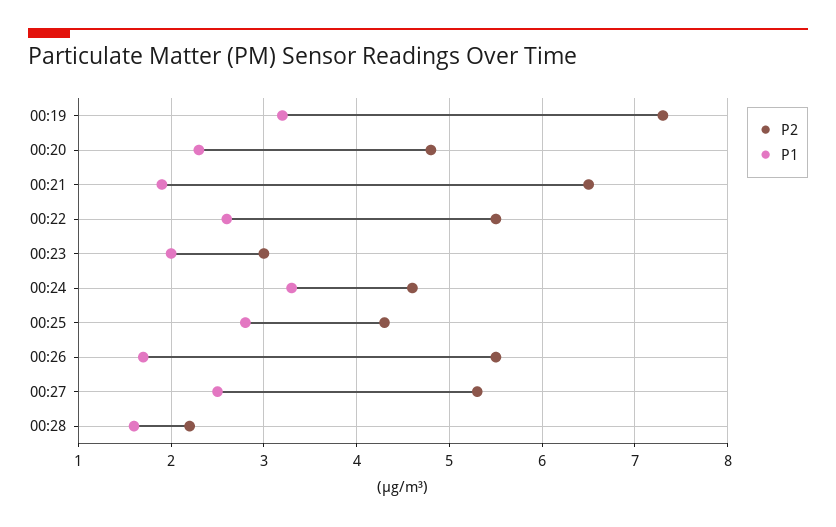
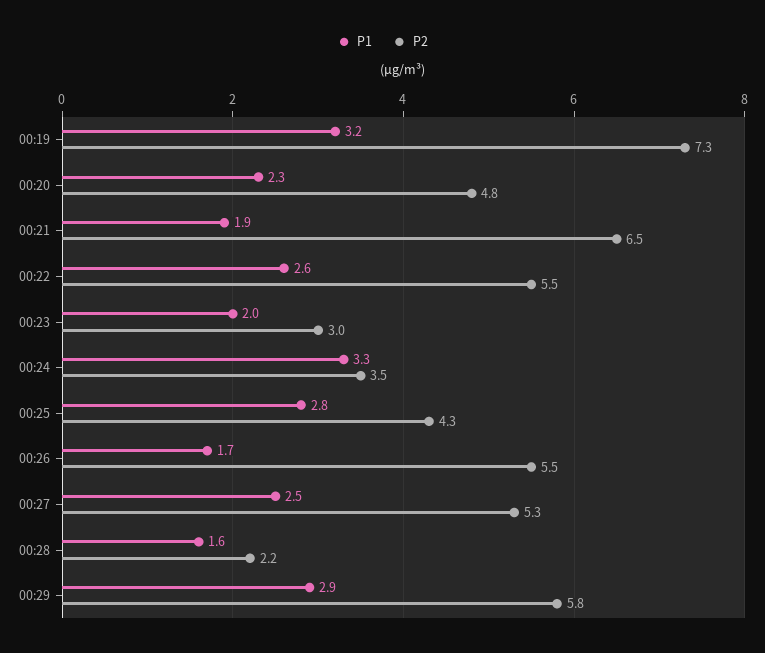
P2, 00:24: 4.6 -> 3.5
P1, 00:29: none -> 2.9
P2, 00:29: none -> 5.8

